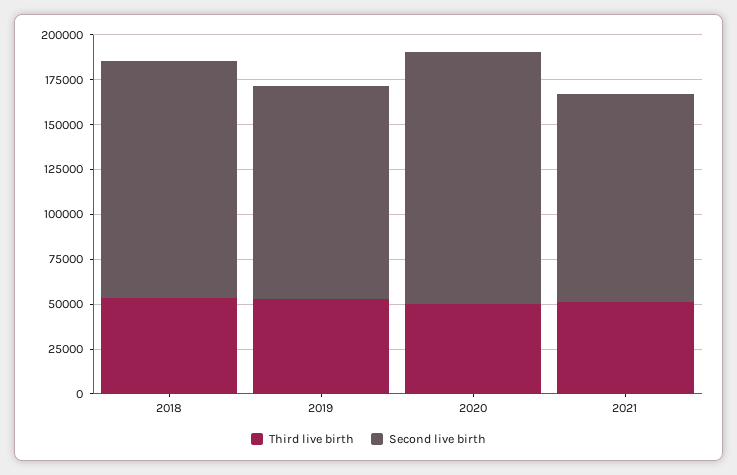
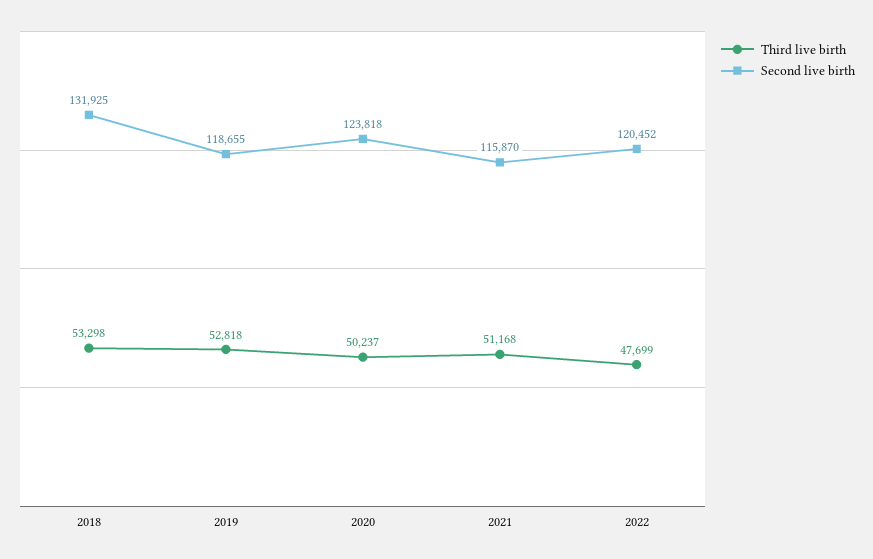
Second live birth, 2020: 140000 -> 123818
Third live birth, 2022: none -> 47699
Second live birth, 2022: none -> 120452

